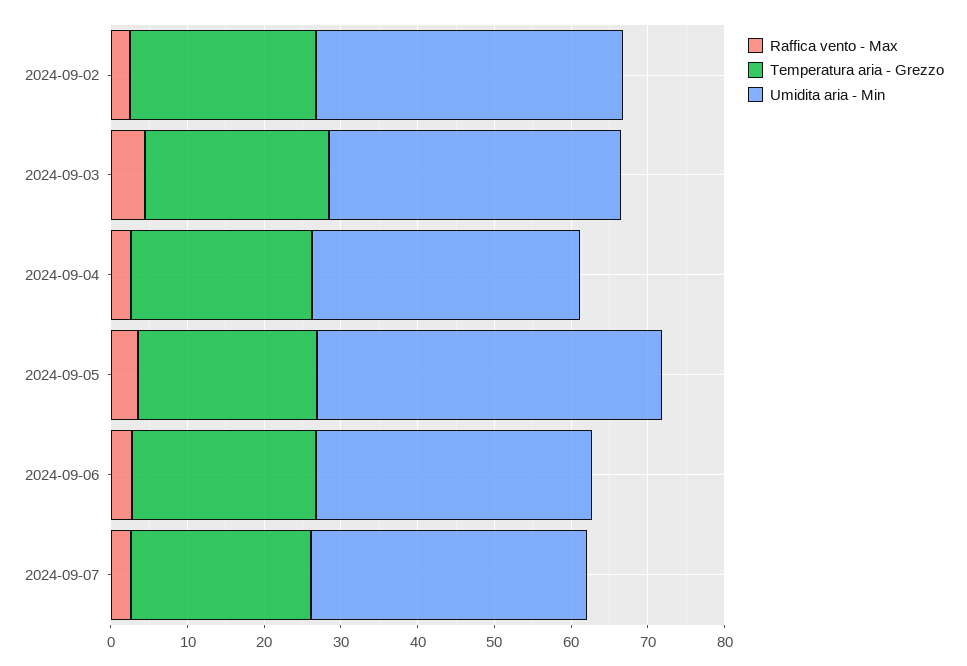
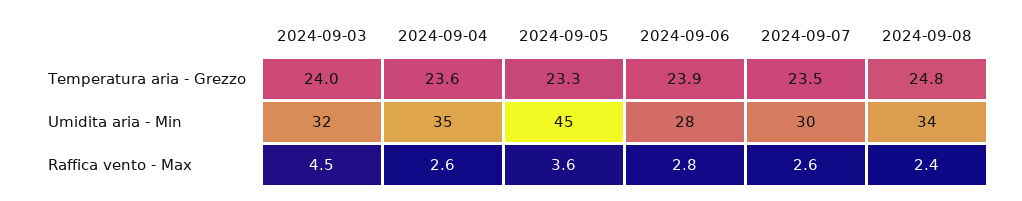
Raffica vento - Max, 2024-09-02: 2 -> none
Temperatura aria - Grezzo, 2024-09-02: 24 -> none
Umidita aria - Min, 2024-09-02: 40 -> none
Umidita aria - Min, 2024-09-03: 38 -> 32
Umidita aria - Min, 2024-09-06: 36 -> 28
Umidita aria - Min, 2024-09-07: 36 -> 30
Temperatura aria - Grezzo, 2024-09-08: none -> 24.8
Umidita aria - Min, 2024-09-08: none -> 34
Raffica vento - Max, 2024-09-08: none -> 2.4

